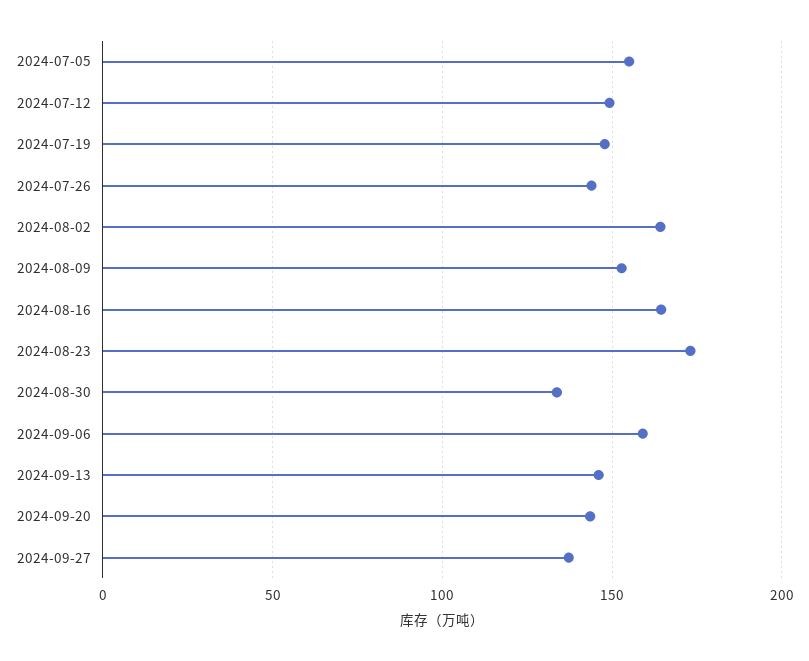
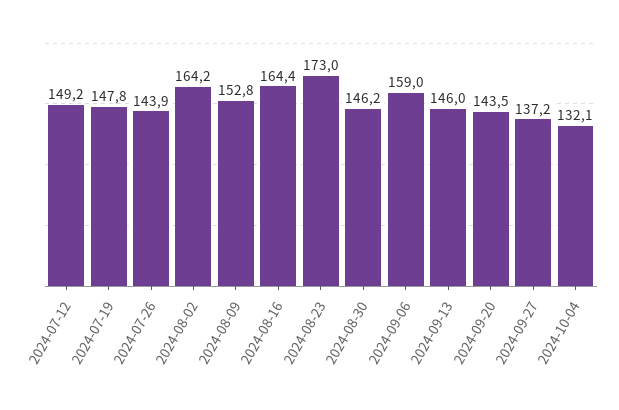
2024-07-05: 155 -> none
2024-08-30: 135 -> 146.2
2024-10-04: none -> 132.1

